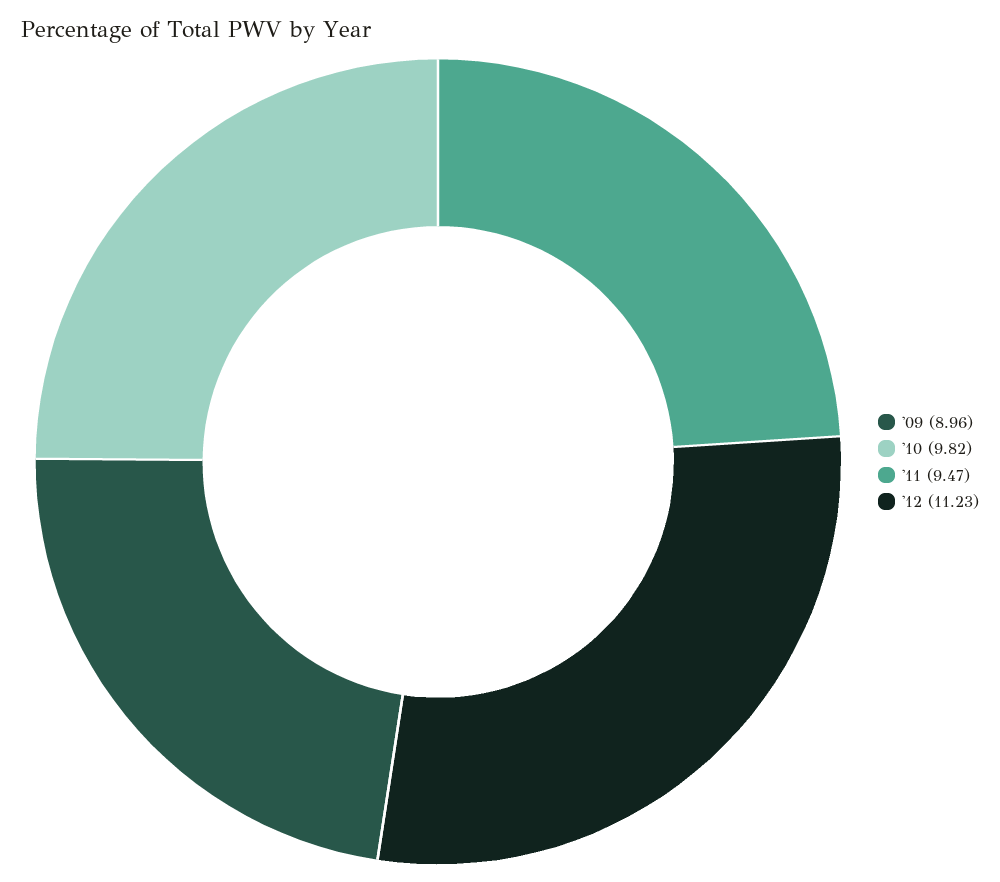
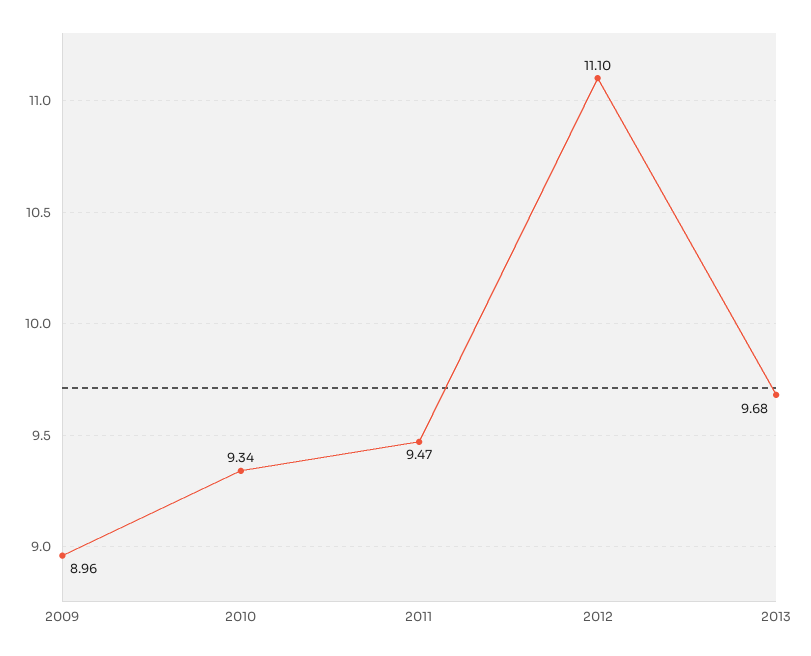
'10: 9.82 -> 9.34
'12: 11.23 -> 11.1
2013: none -> 9.68

